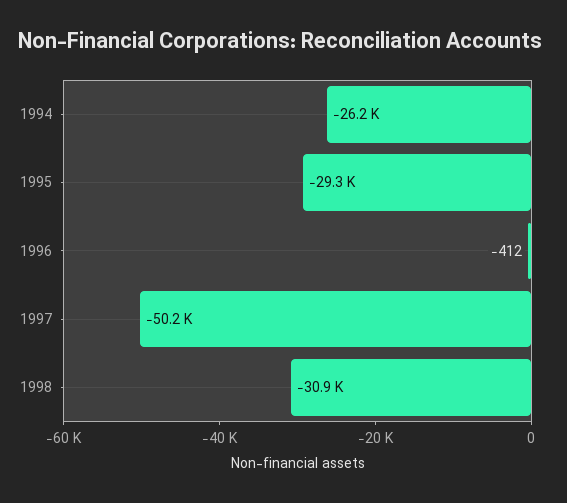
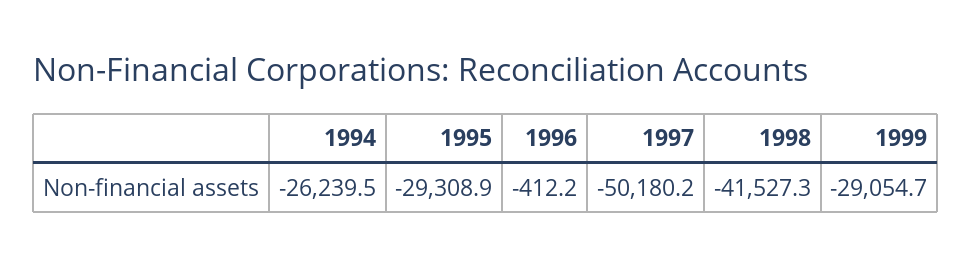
1998: -30900 -> -41527.3
1999: none -> -29054.7

